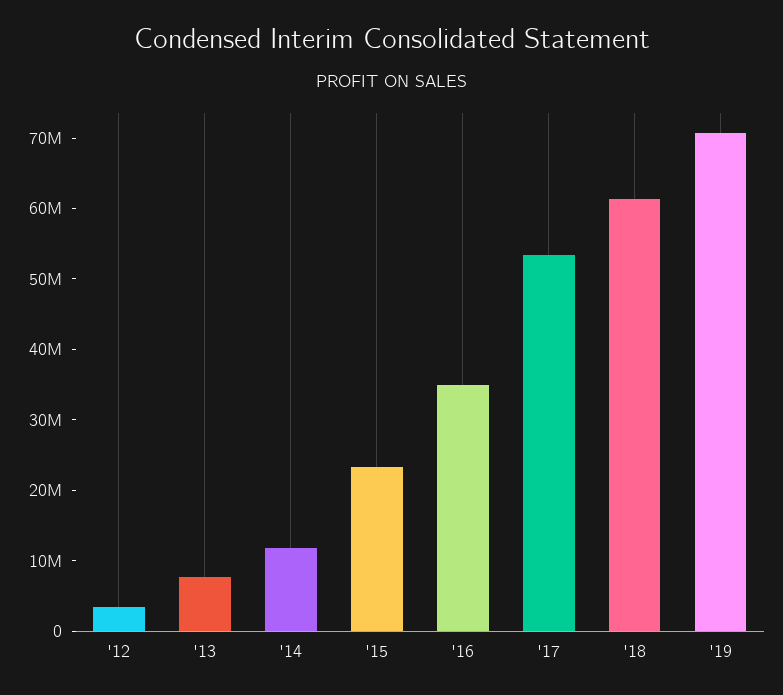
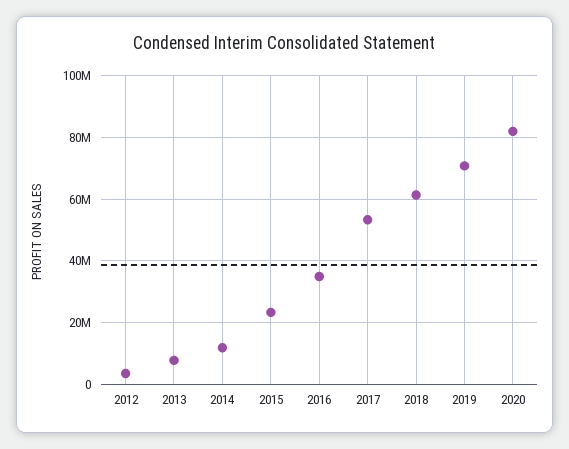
2020: none -> 82000000

